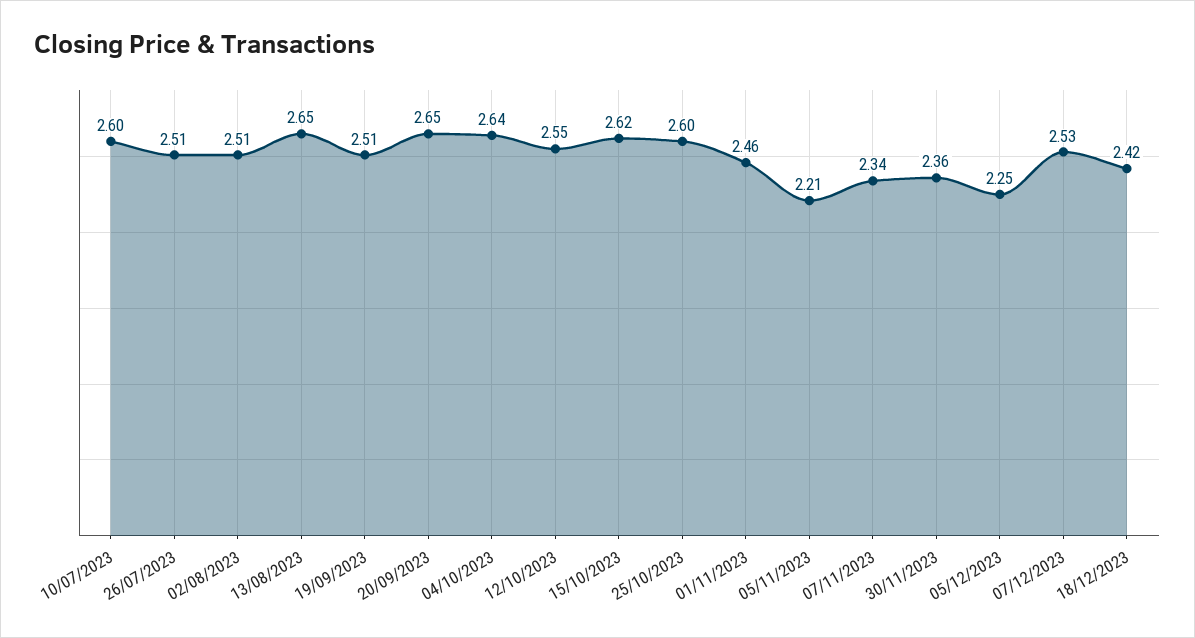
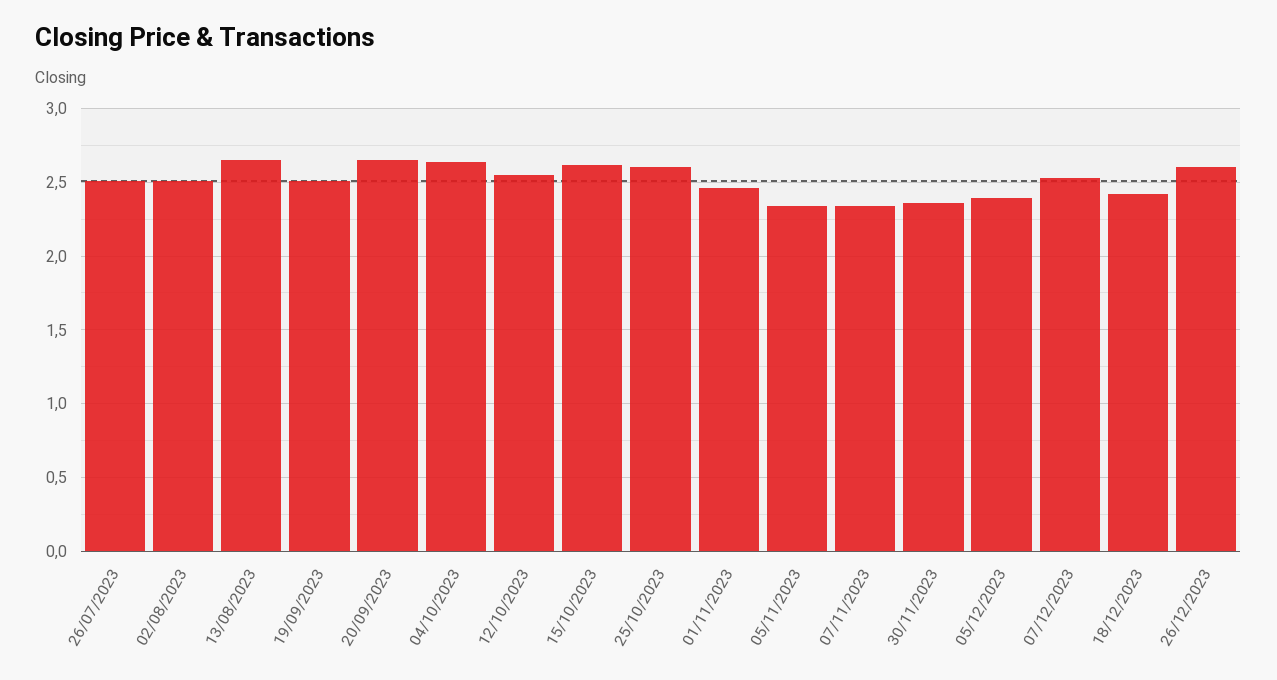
10/07/2023: 2.6 -> none
05/11/2023: 2.21 -> 2.35
05/12/2023: 2.25 -> 2.4
26/12/2023: none -> 2.6

